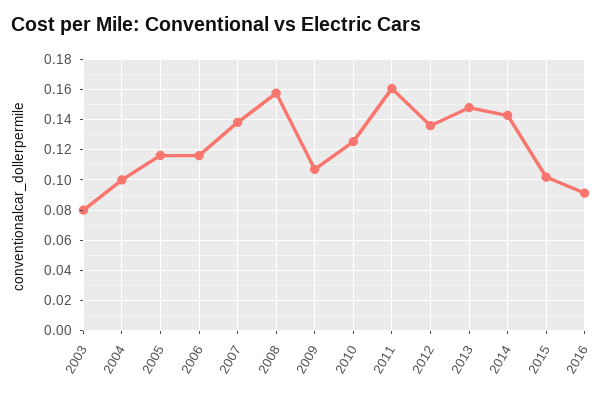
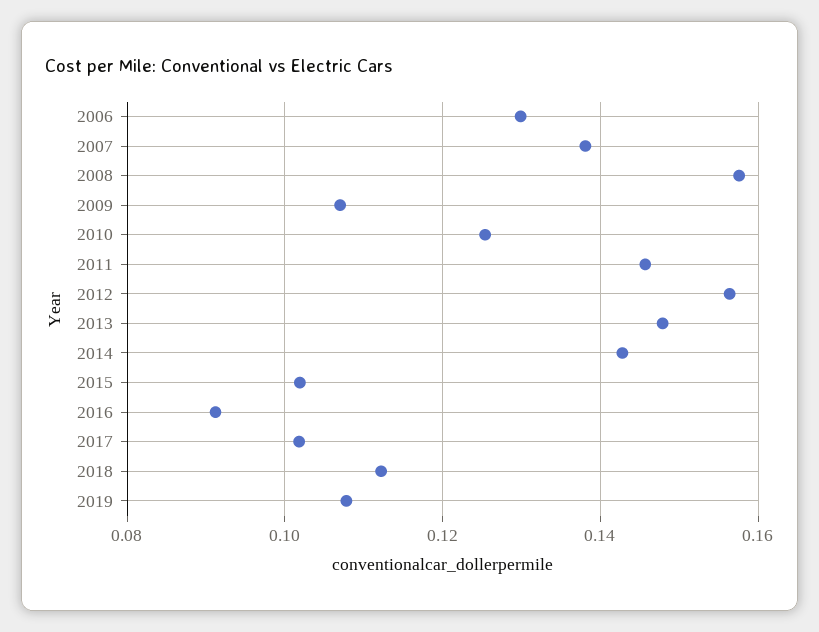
2003: 0.08 -> none
2004: 0.1 -> none
2005: 0.115 -> none
2006: 0.115 -> 0.13
2011: 0.16 -> 0.146
2012: 0.135 -> 0.156
2017: none -> 0.102
2018: none -> 0.112
2019: none -> 0.108

